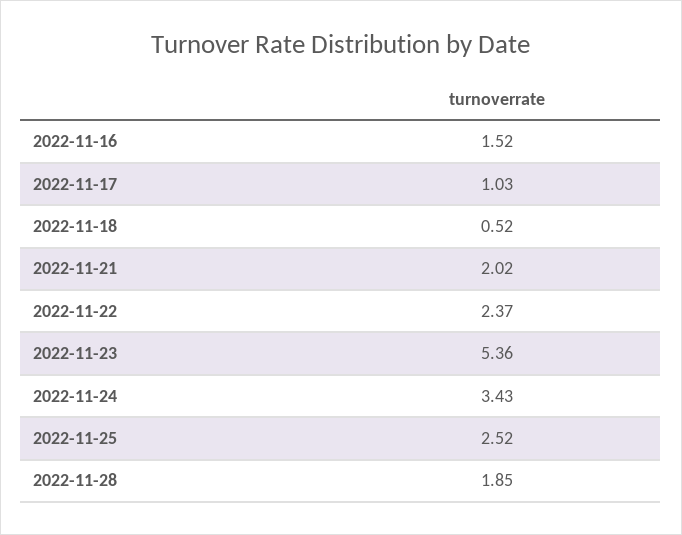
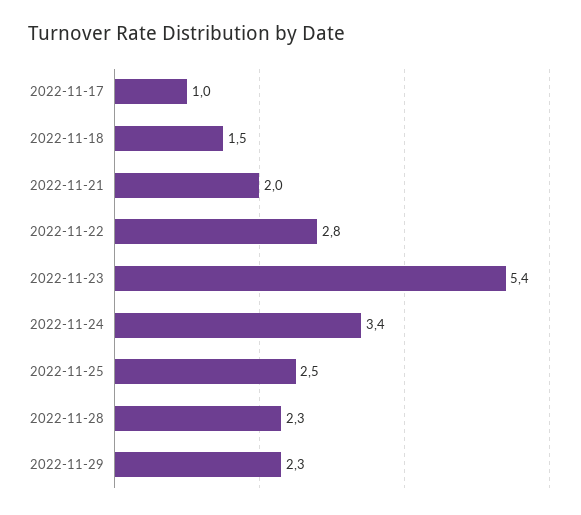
2022-11-16: 1.52 -> none
2022-11-18: 0.52 -> 1.5
2022-11-22: 2.37 -> 2.8
2022-11-28: 1.85 -> 2.3
2022-11-29: none -> 2.3

